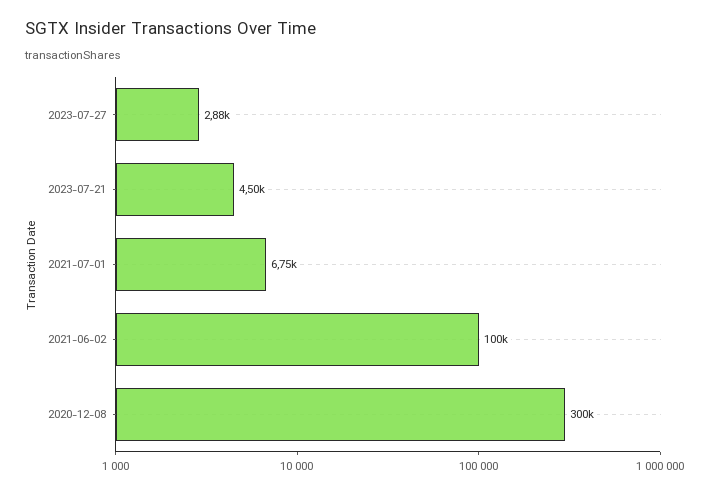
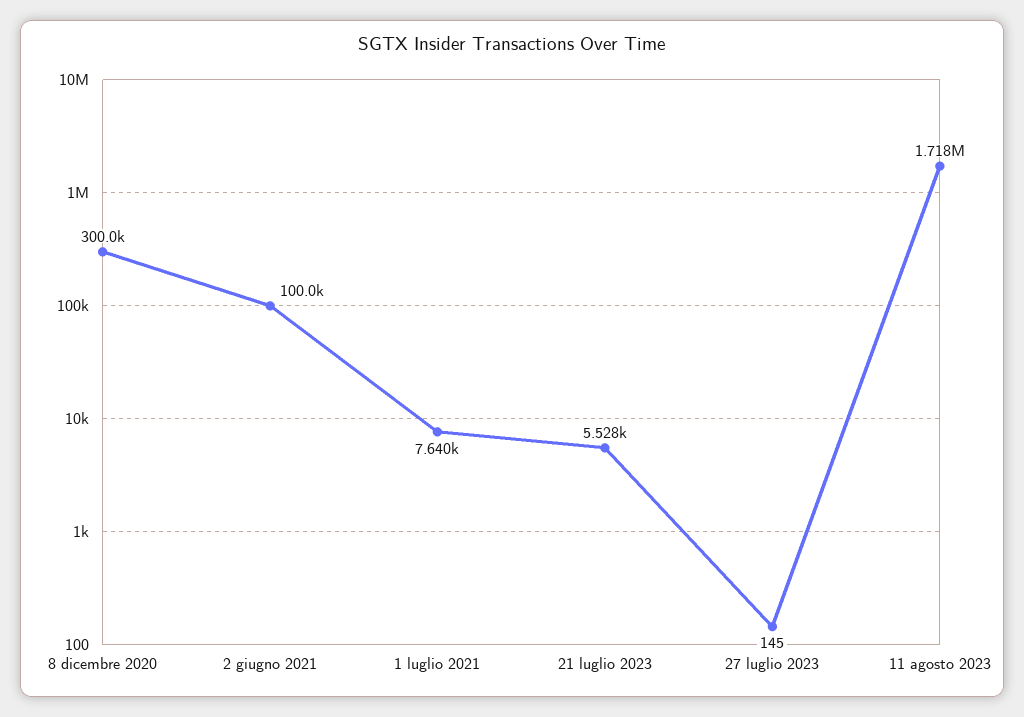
2023-07-27: 2880 -> 145
2023-07-21: 4500 -> 5528
2021-07-01: 6750 -> 7640
11 agosto 2023: none -> 1718000

